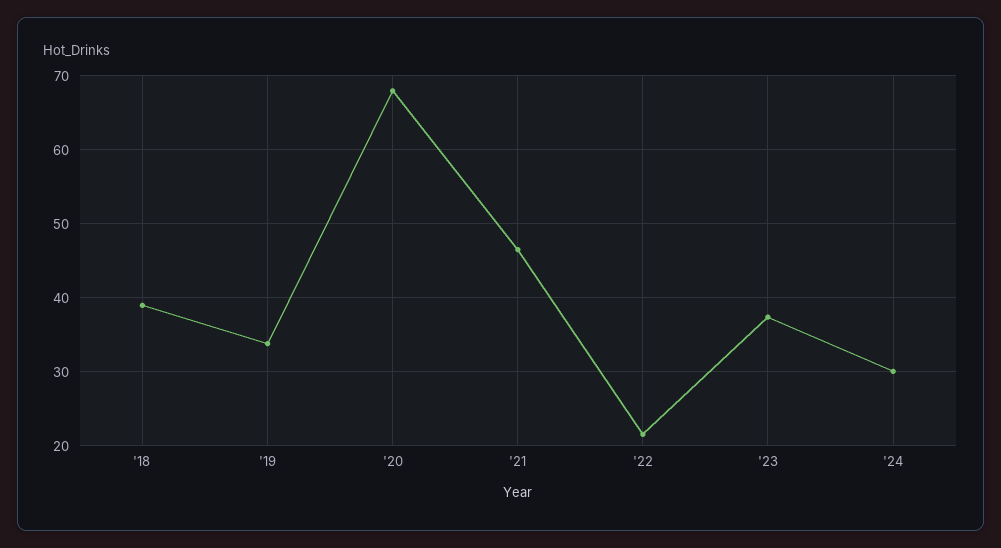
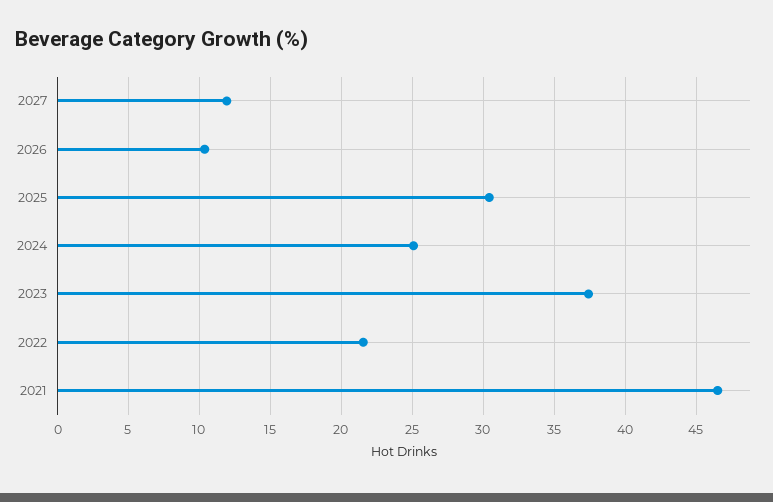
'18: 39 -> none
'19: 34 -> none
'20: 68 -> none
'24: 30 -> 25
2027: none -> 12
2026: none -> 10.5
2025: none -> 30.5

